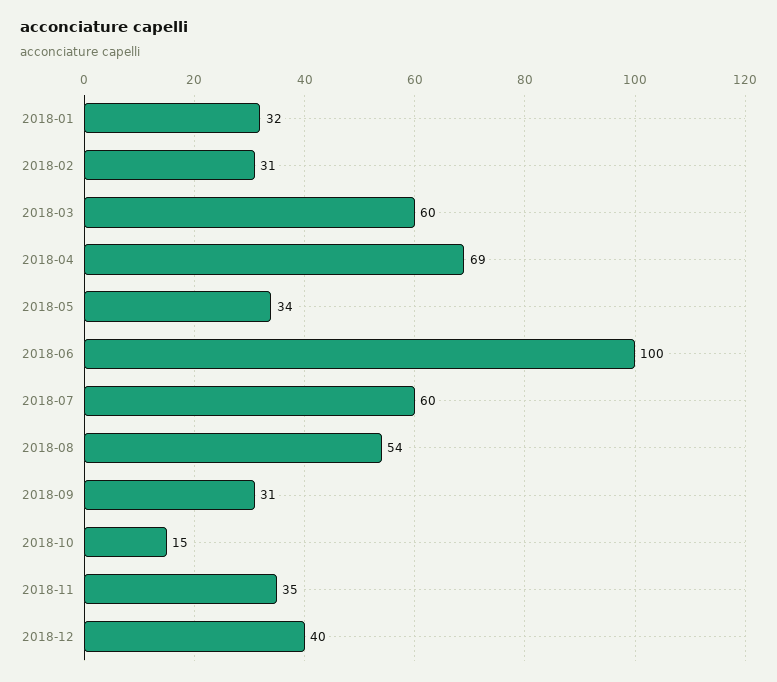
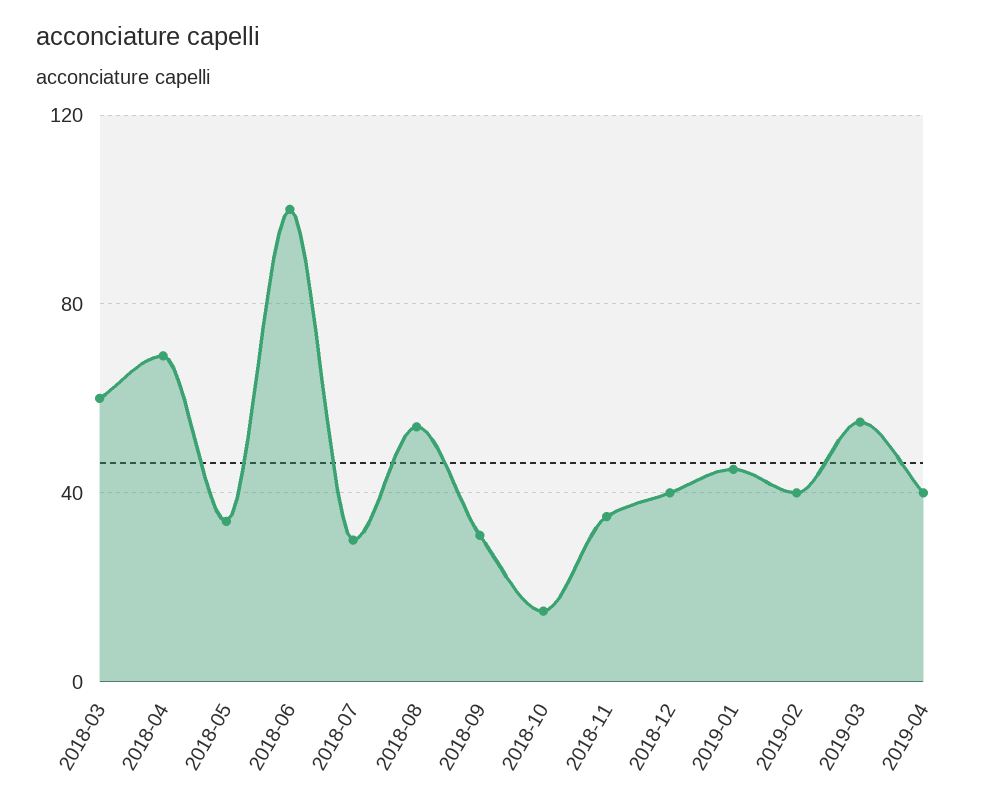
2018-01: 32 -> none
2018-02: 31 -> none
2018-07: 60 -> 30
2019-01: none -> 45
2019-02: none -> 40
2019-03: none -> 55
2019-04: none -> 40

